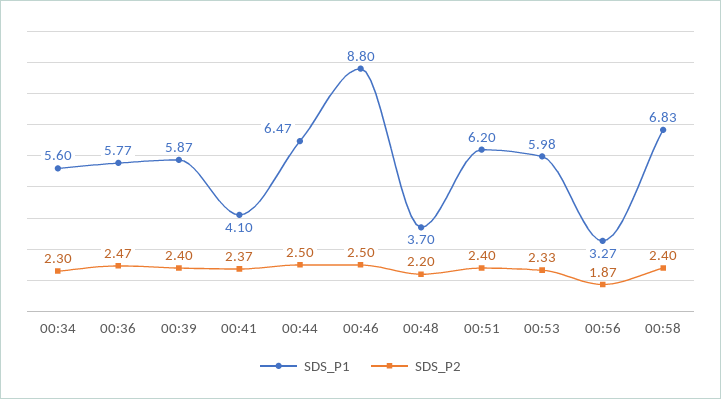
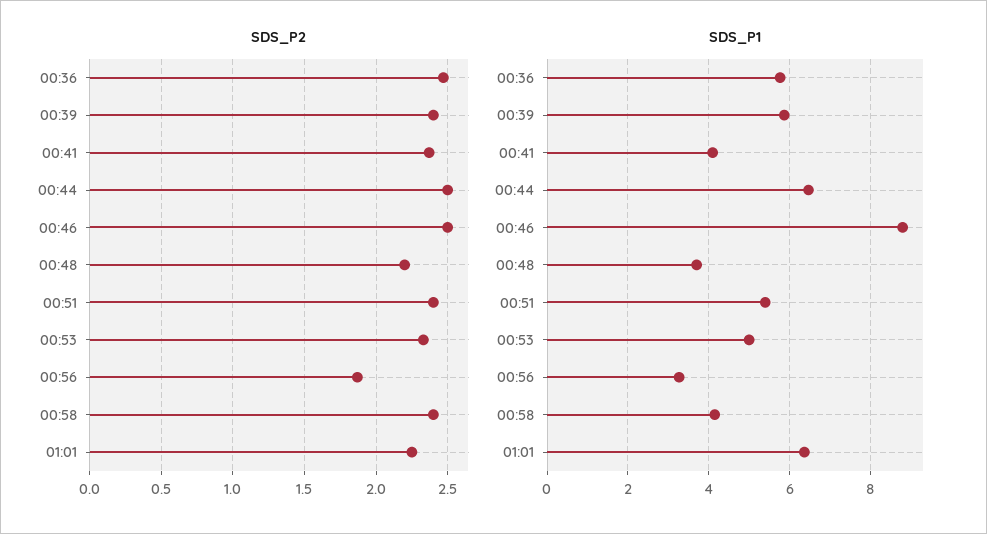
SDS_P1, 00:34: 5.6 -> none
SDS_P2, 00:34: 2.3 -> none
SDS_P1, 00:51: 6.2 -> 5.4
SDS_P1, 00:53: 5.98 -> 5
SDS_P1, 00:58: 6.83 -> 4.2
SDS_P2, 01:01: none -> 2.25
SDS_P1, 01:01: none -> 6.4

